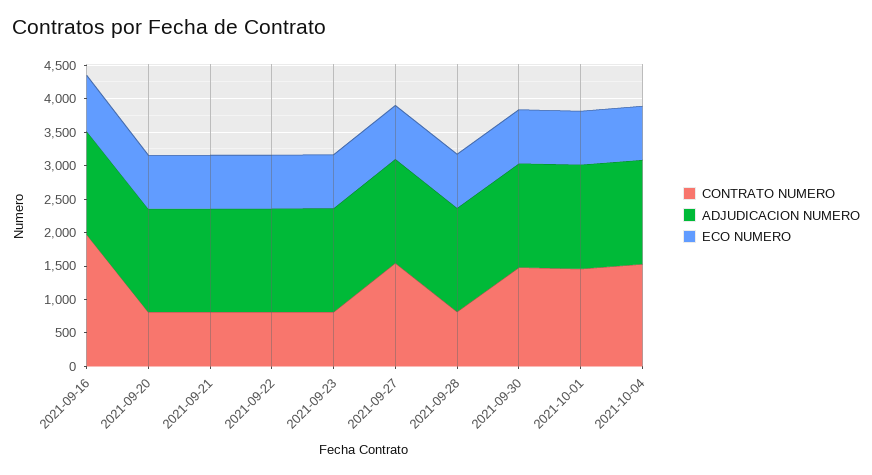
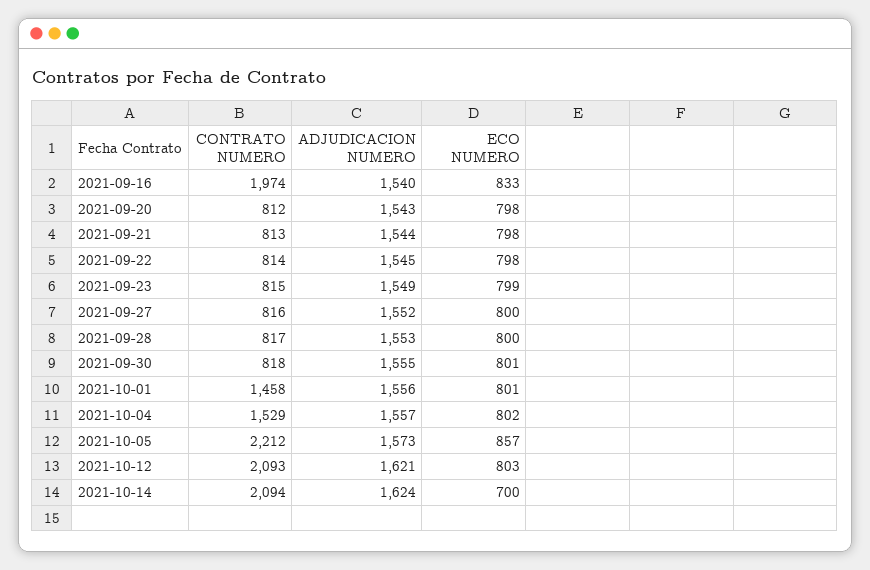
CONTRATO NUMERO, 2021-09-27: 1500 -> 816
CONTRATO NUMERO, 2021-09-30: 1500 -> 818
CONTRATO NUMERO, 2021-10-05: none -> 2212
ADJUDICACION NUMERO, 2021-10-05: none -> 1573
ECO NUMERO, 2021-10-05: none -> 857
CONTRATO NUMERO, 2021-10-12: none -> 2093
ADJUDICACION NUMERO, 2021-10-12: none -> 1621
ECO NUMERO, 2021-10-12: none -> 803
CONTRATO NUMERO, 2021-10-14: none -> 2094
ADJUDICACION NUMERO, 2021-10-14: none -> 1624
ECO NUMERO, 2021-10-14: none -> 700

